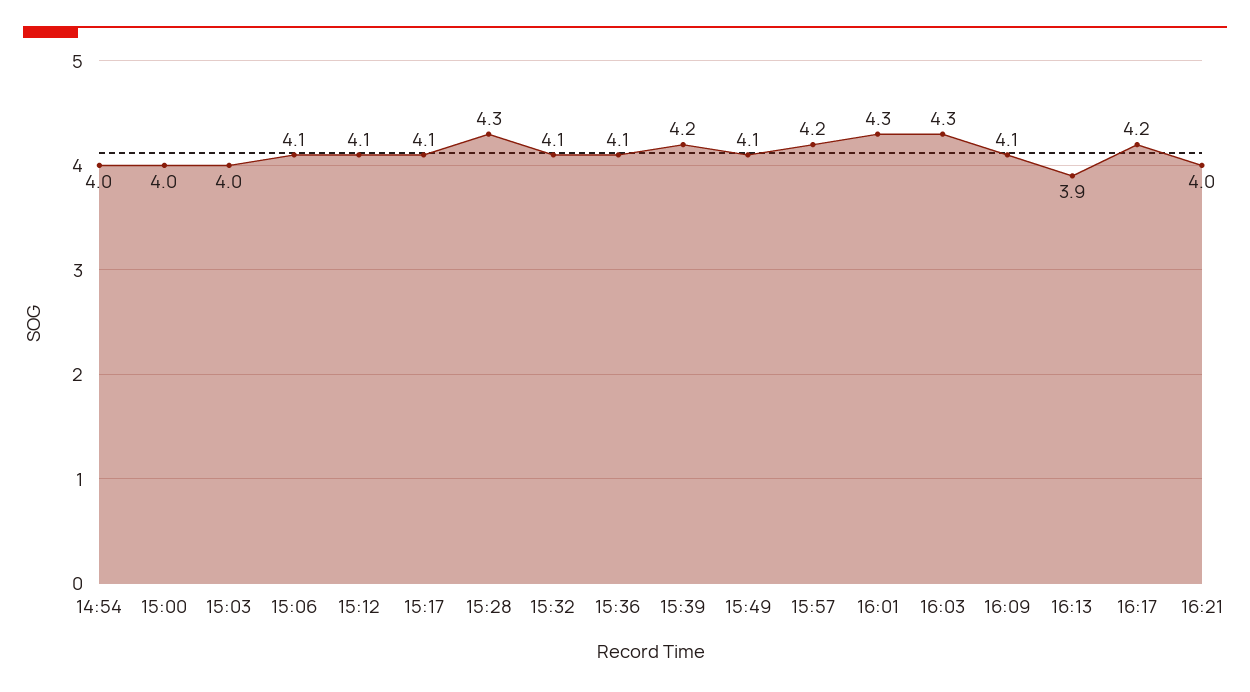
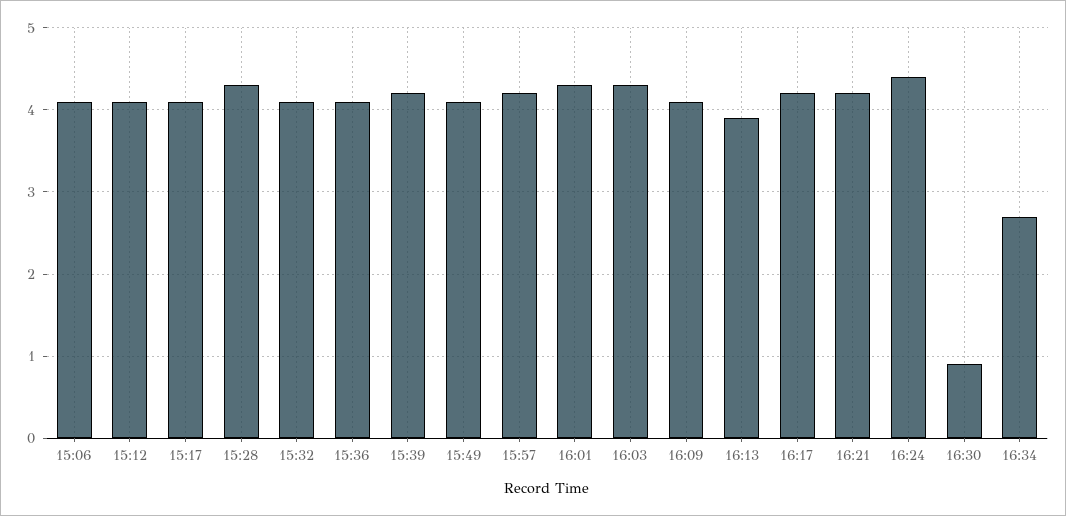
14:54: 4 -> none
15:00: 4 -> none
15:03: 4 -> none
16:21: 4 -> 4.2
16:24: none -> 4.4
16:30: none -> 0.9
16:34: none -> 2.7

